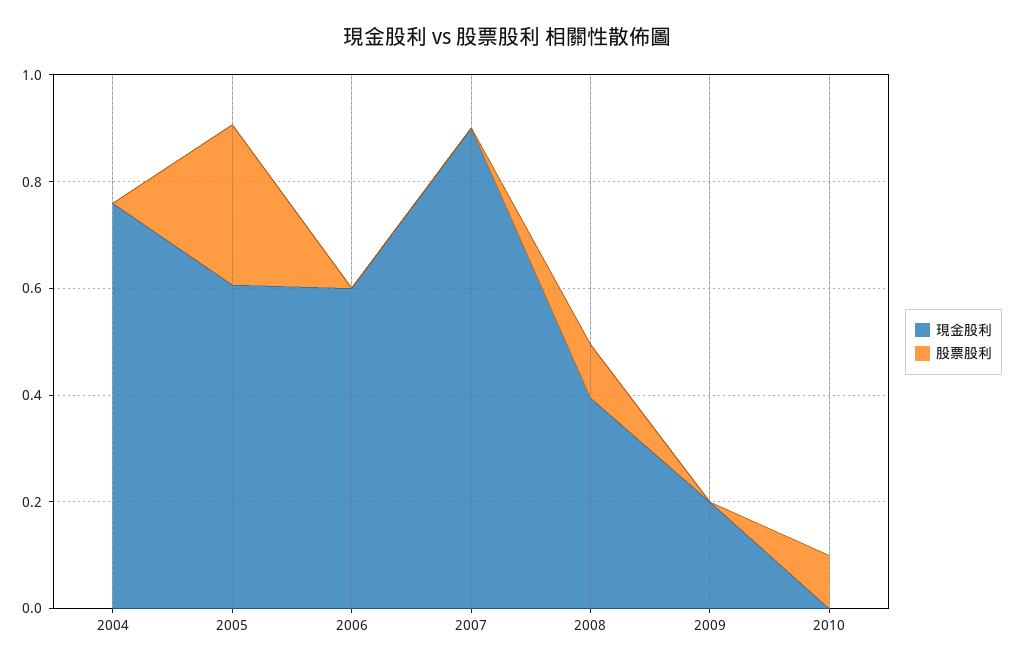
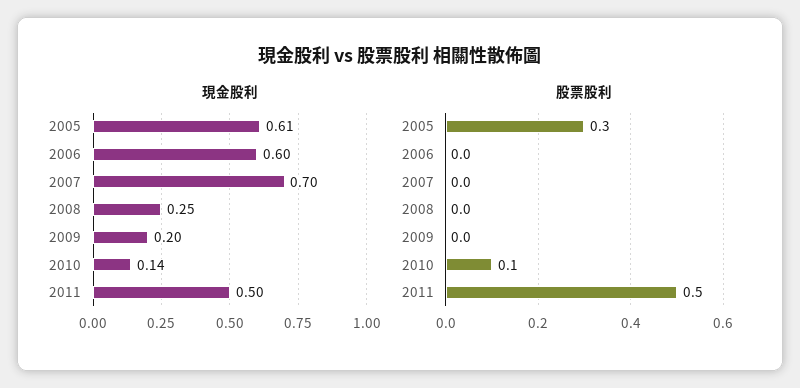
現金股利, 2004: 0.75 -> none
股票股利, 2004: 0 -> none
現金股利, 2007: 0.9 -> 0.7
現金股利, 2008: 0.4 -> 0.25
股票股利, 2008: 0.1 -> 0
現金股利, 2010: 0 -> 0.14
現金股利, 2011: none -> 0.5
股票股利, 2011: none -> 0.5

